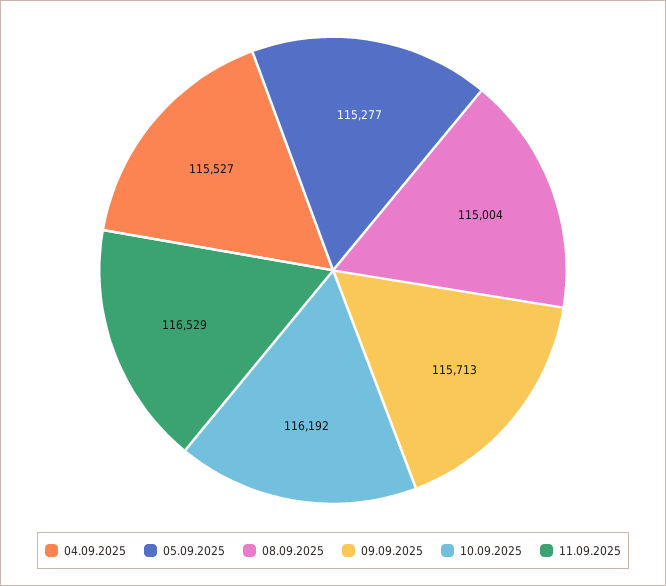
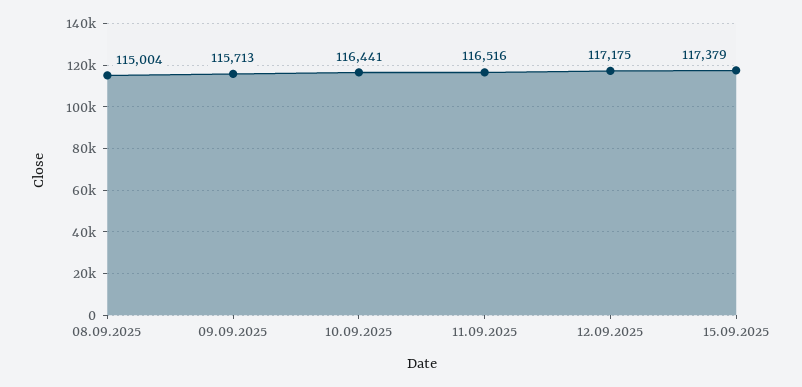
04.09.2025: 115527 -> none
05.09.2025: 115277 -> none
10.09.2025: 116192 -> 116441
11.09.2025: 116529 -> 116516
12.09.2025: none -> 117175
15.09.2025: none -> 117379

